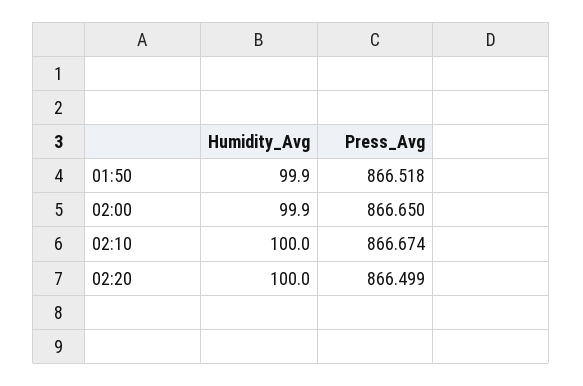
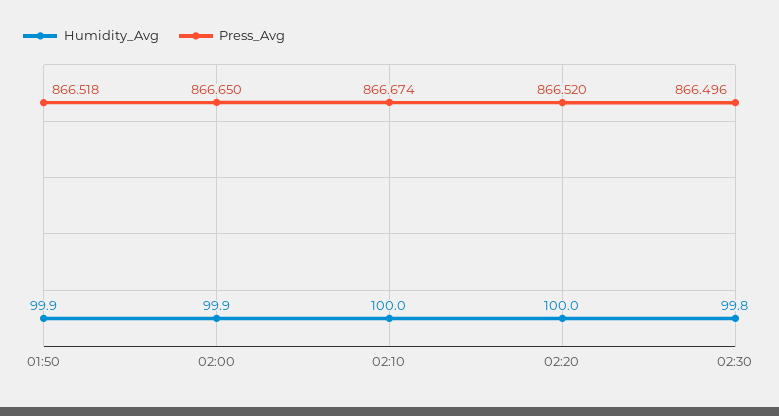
Press_Avg, 02:20: 866.499 -> 866.52
Humidity_Avg, 02:30: none -> 99.8
Press_Avg, 02:30: none -> 866.496

